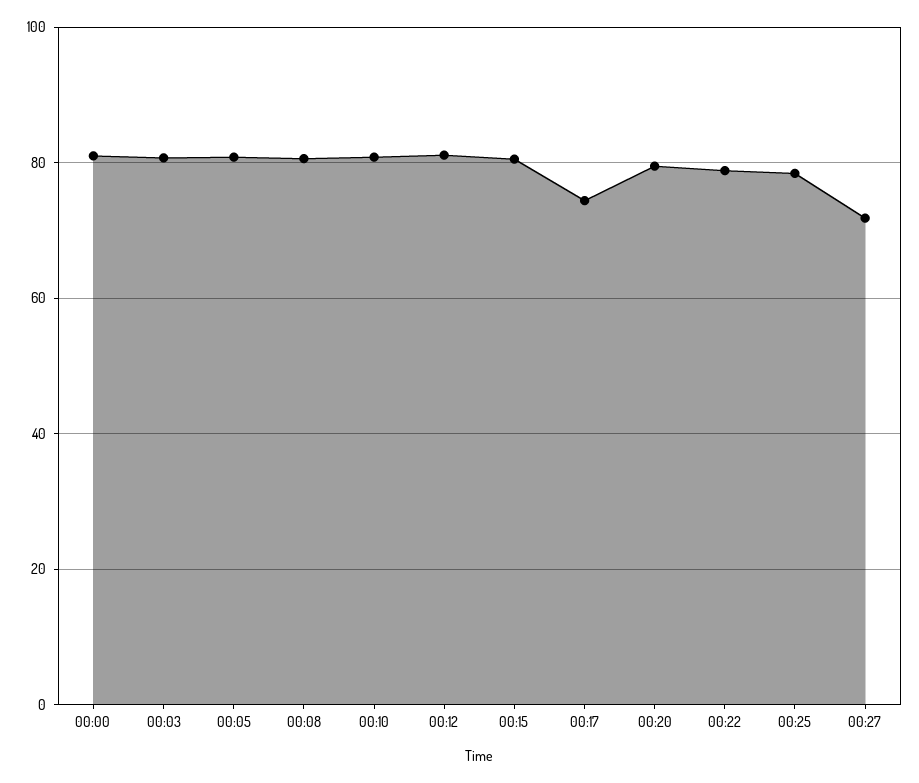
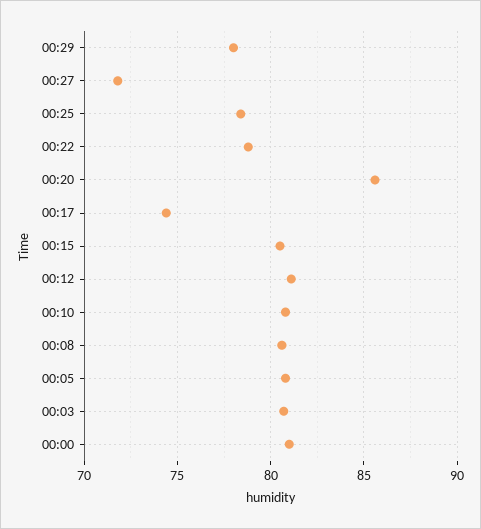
00:20: 80 -> 85.5
00:29: none -> 78

